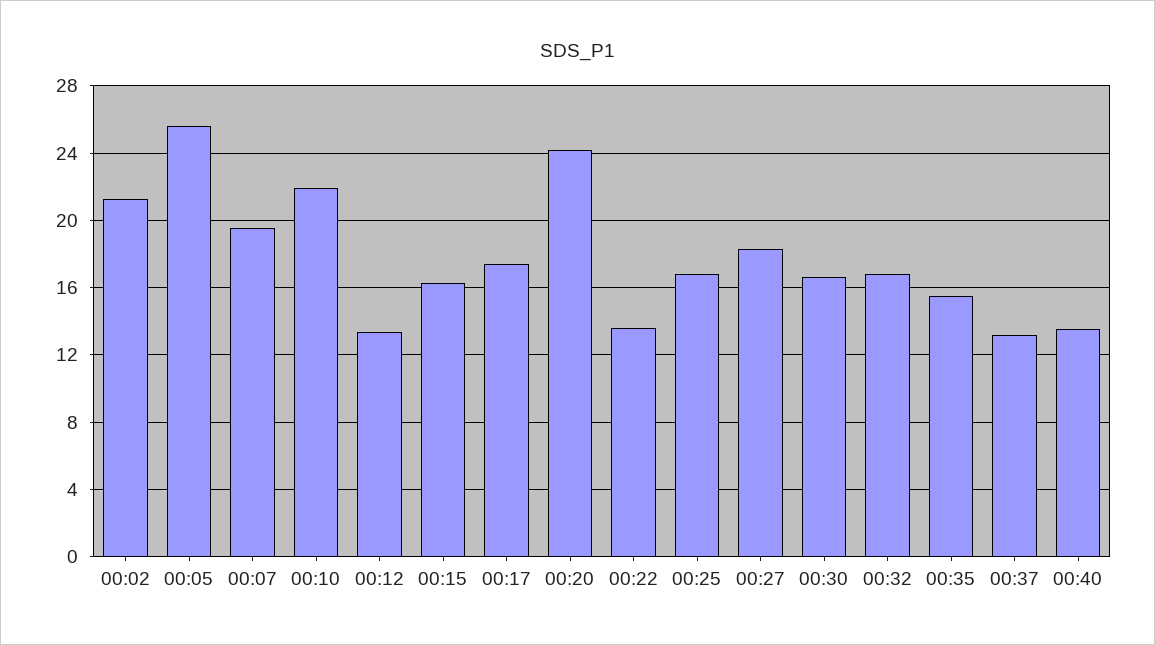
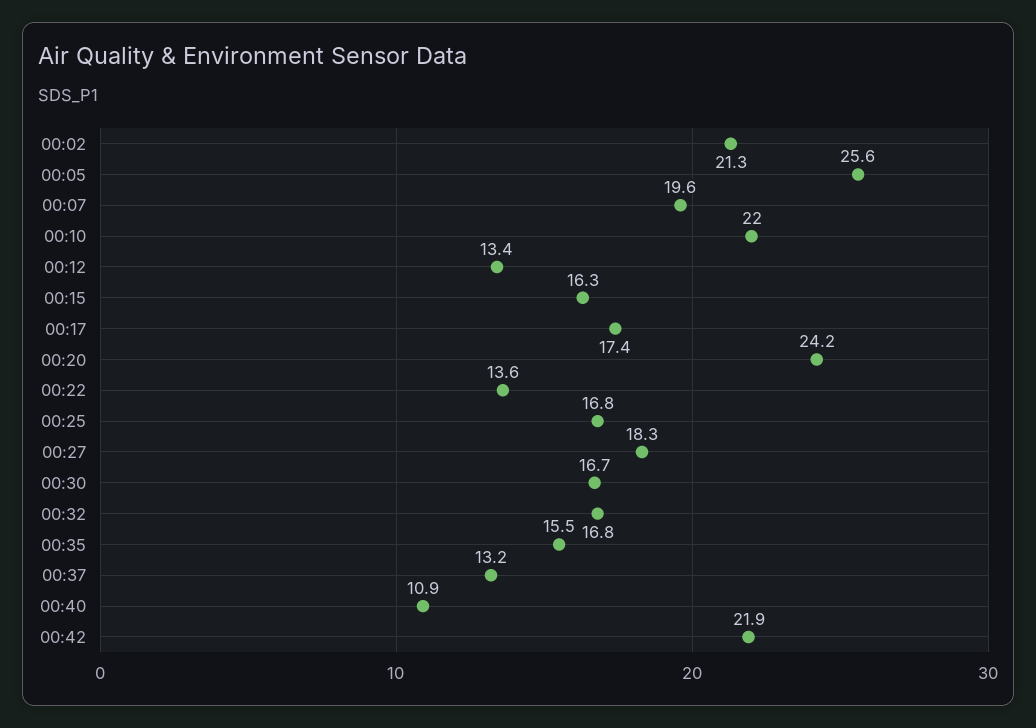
00:40: 13.5 -> 10.9
00:42: none -> 21.9

